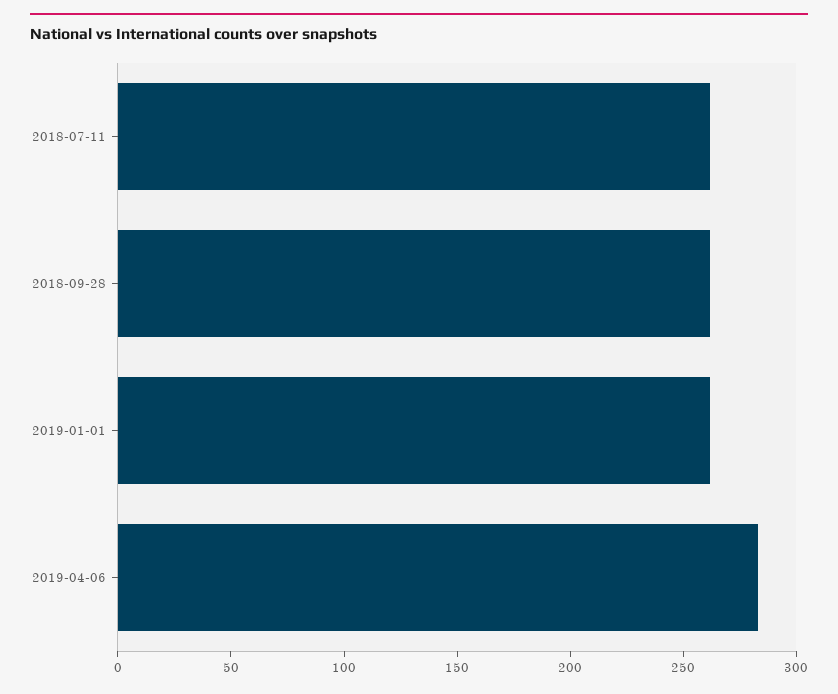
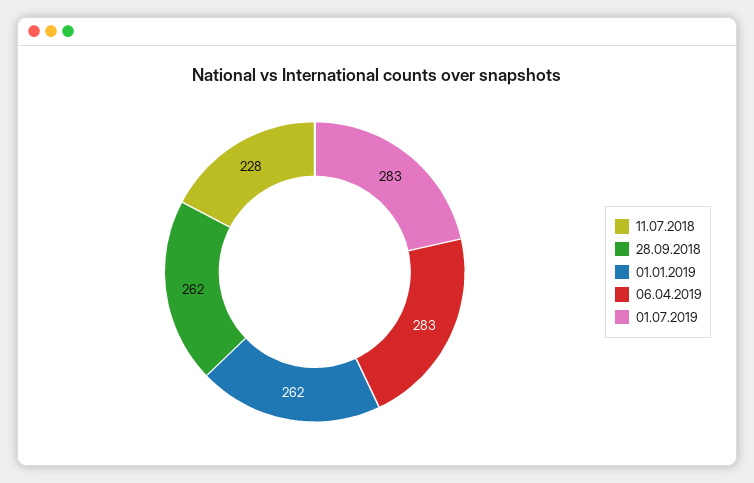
2018-07-11: 260 -> 228
01.07.2019: none -> 283

